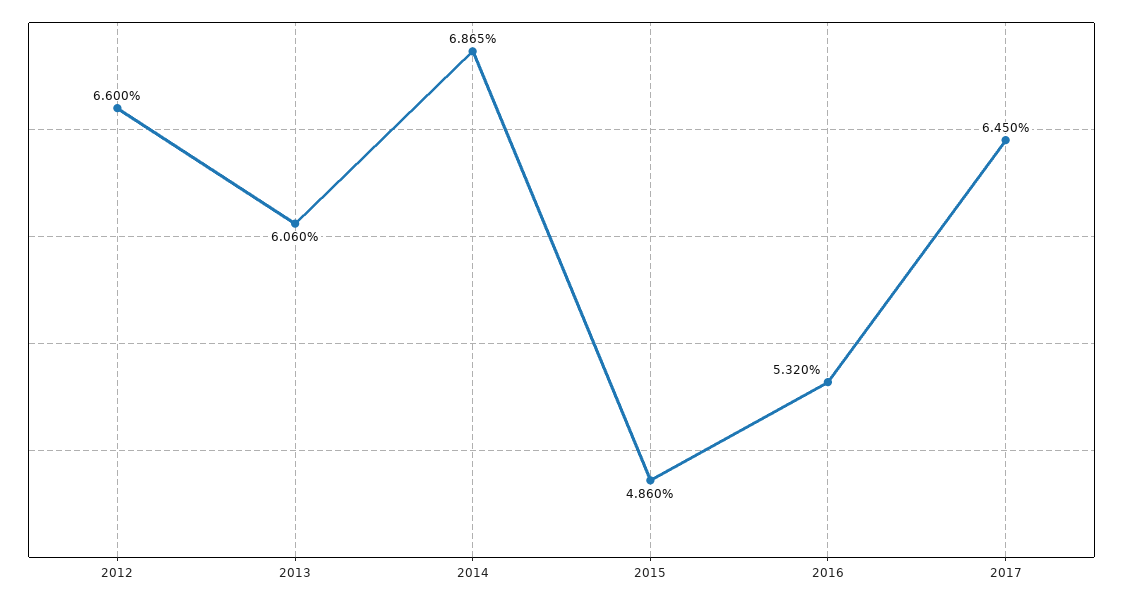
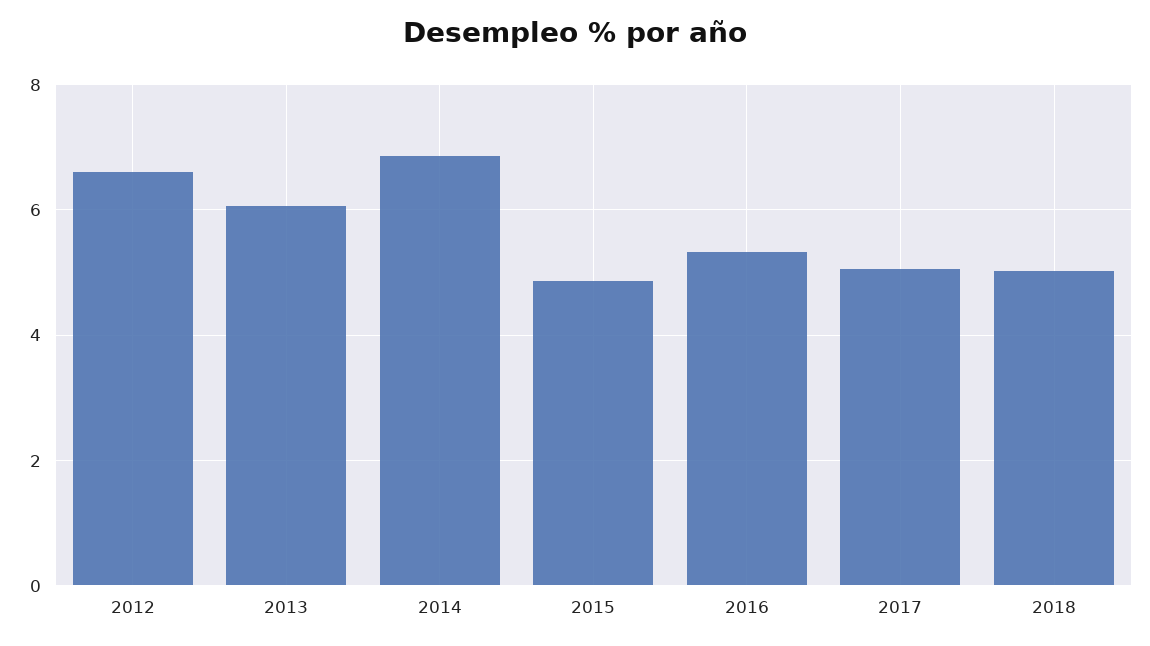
2017: 6.45 -> 5
2018: none -> 5

